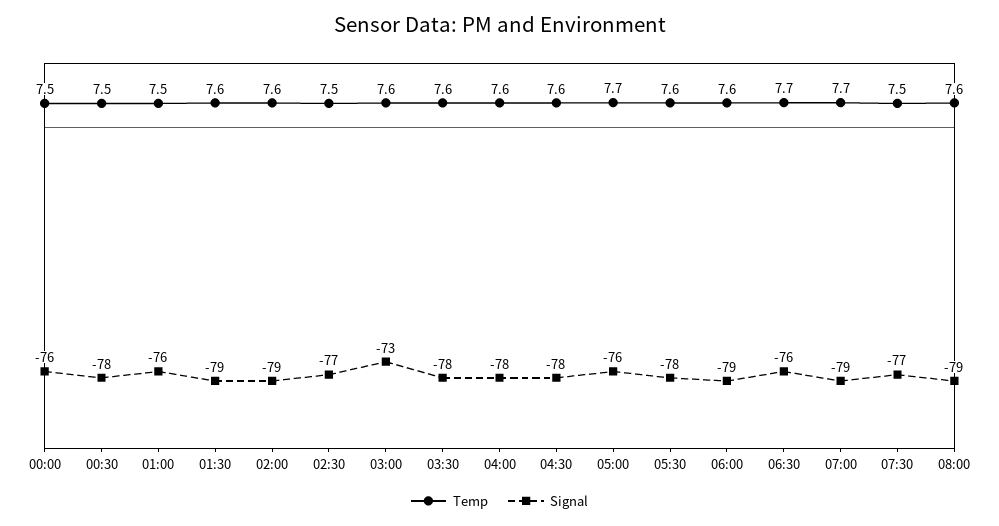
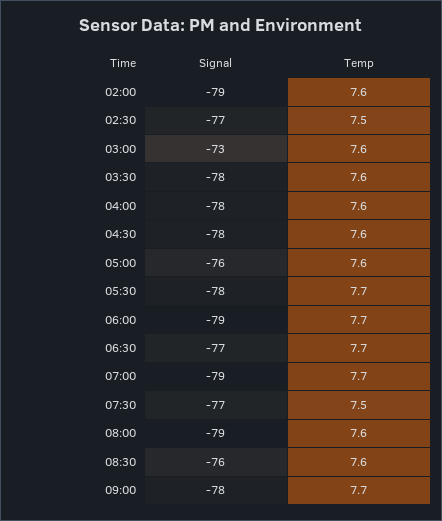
Temp, 00:00: 7.5 -> none
Signal, 00:00: -76 -> none
Temp, 00:30: 7.5 -> none
Signal, 00:30: -78 -> none
Temp, 01:00: 7.5 -> none
Signal, 01:00: -76 -> none
Temp, 01:30: 7.6 -> none
Signal, 01:30: -79 -> none
Temp, 05:00: 7.7 -> 7.6
Temp, 05:30: 7.6 -> 7.7
Temp, 06:00: 7.6 -> 7.7
Signal, 06:30: -76 -> -77
Signal, 08:30: none -> -76
Temp, 08:30: none -> 7.6
Signal, 09:00: none -> -78
Temp, 09:00: none -> 7.7

